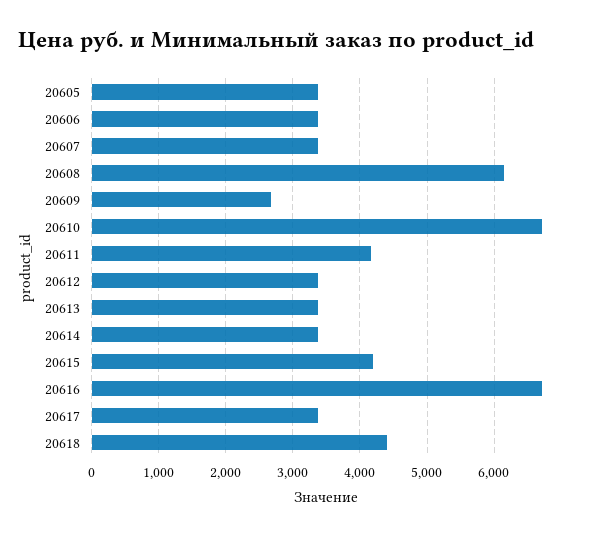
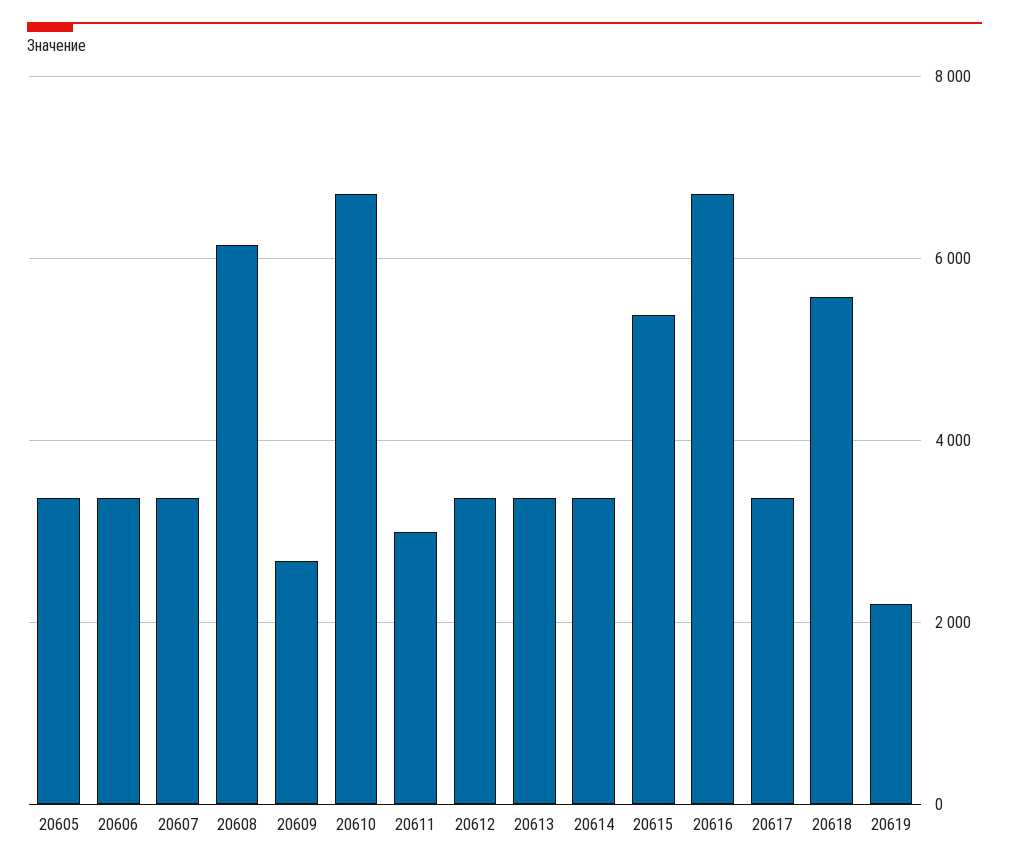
20611: 4200 -> 3000
20615: 4200 -> 5400
20618: 4400 -> 5600
20619: none -> 2200

